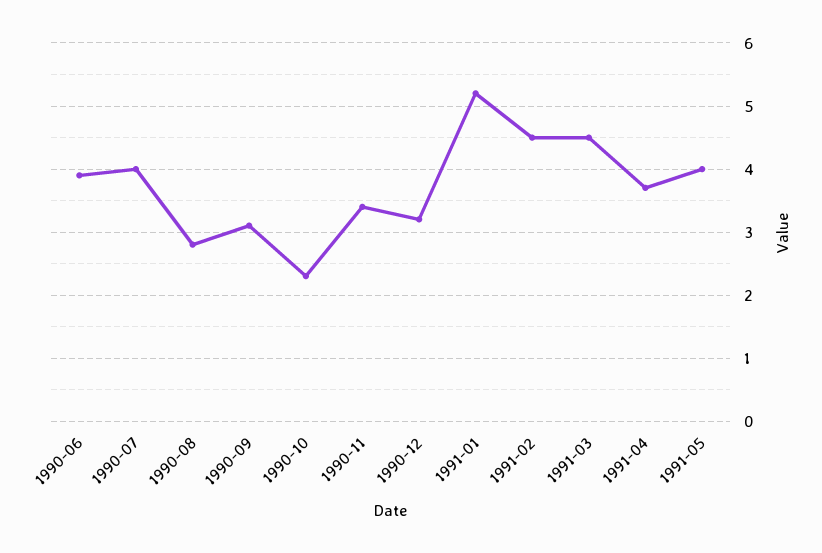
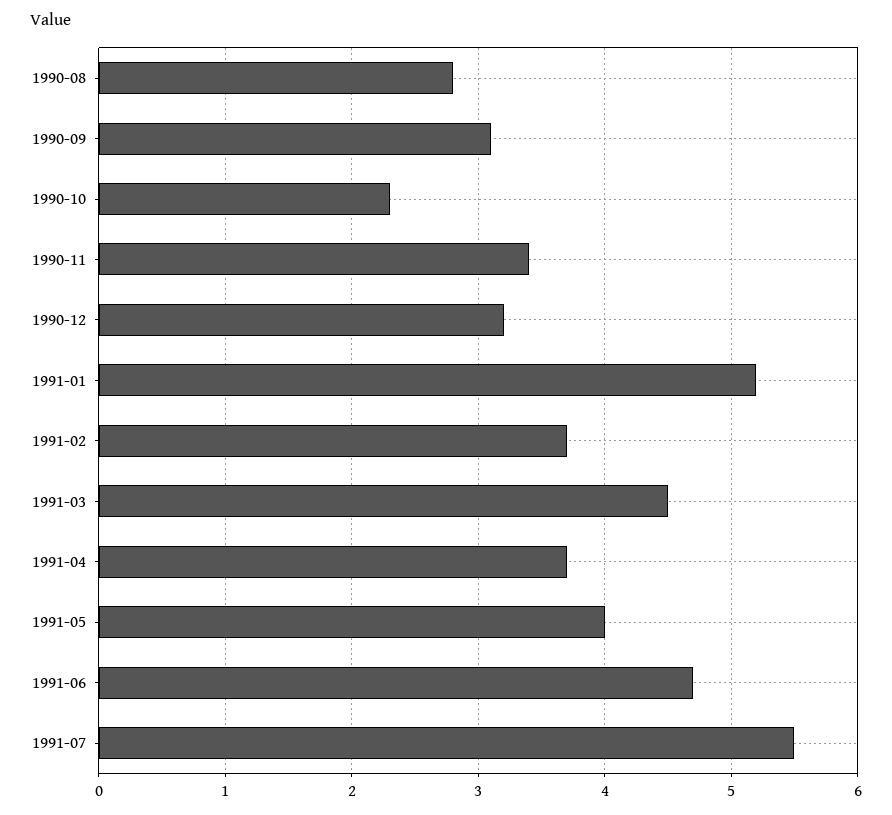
1990-06: 3.9 -> none
1990-07: 4 -> none
1991-02: 4.5 -> 3.7
1991-06: none -> 4.7
1991-07: none -> 5.5

